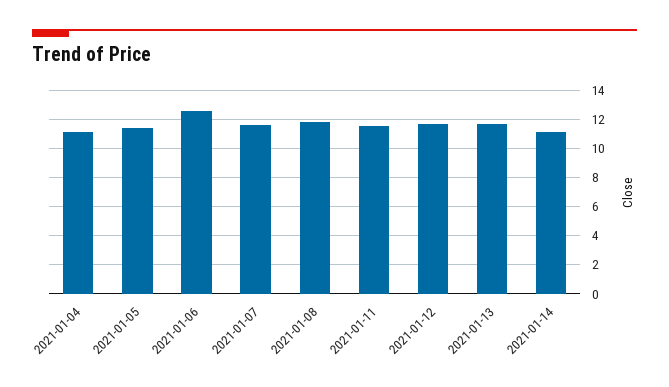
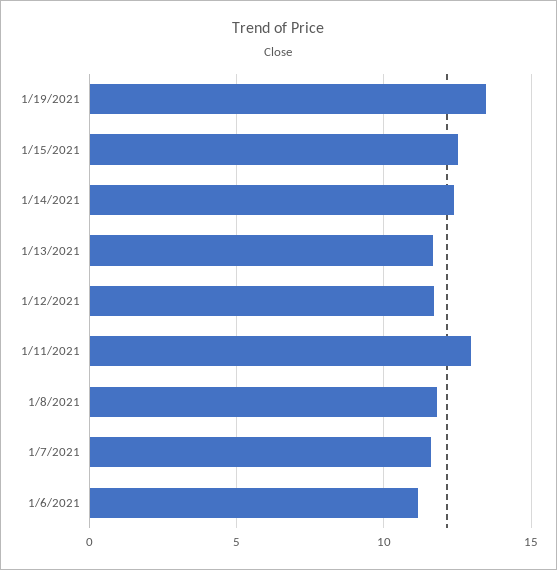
2021-01-04: 11 -> none
2021-01-05: 11.5 -> none
2021-01-06: 12.5 -> 11
2021-01-11: 11.5 -> 13
2021-01-14: 11 -> 12.5
1/19/2021: none -> 13.5
1/15/2021: none -> 12.5

